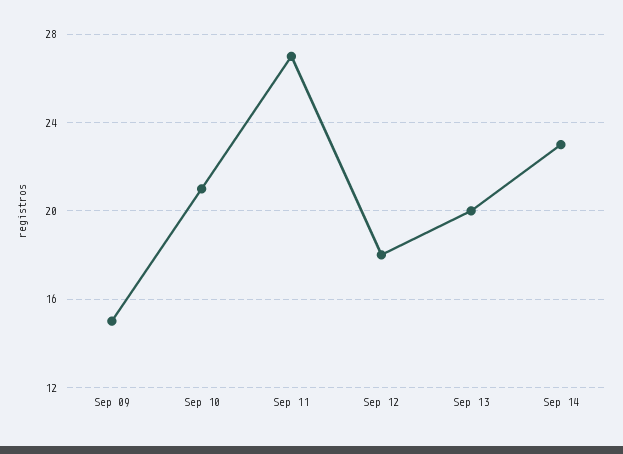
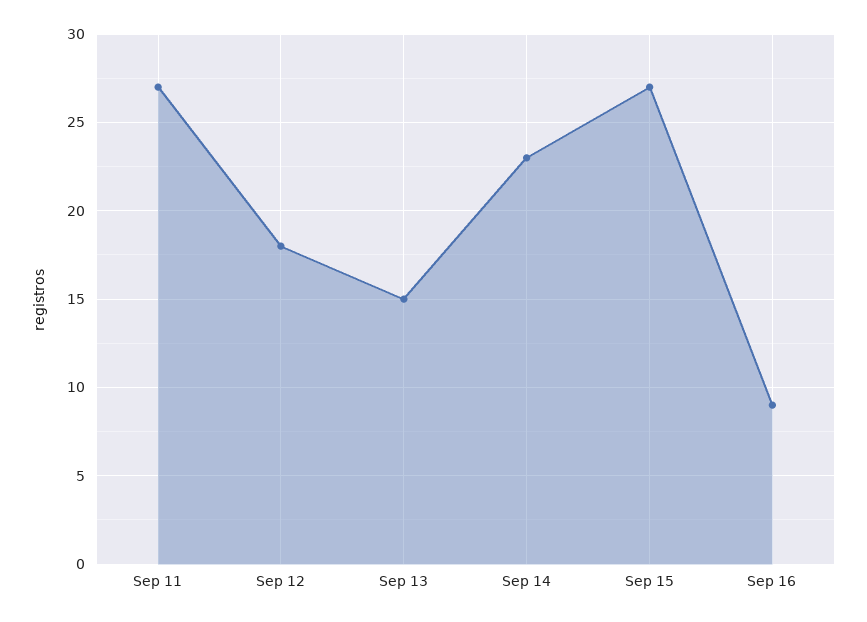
Sep 09: 15 -> none
Sep 10: 21 -> none
Sep 13: 20 -> 15
Sep 15: none -> 27
Sep 16: none -> 9

